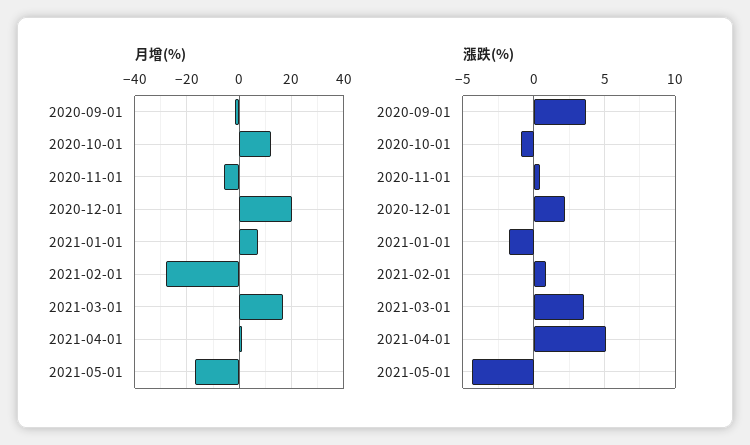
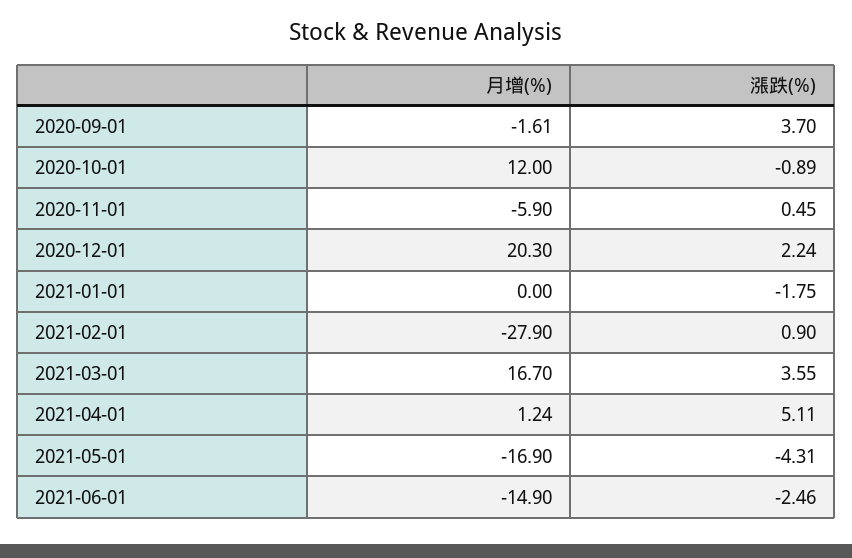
月增(%), 2021-01-01: 7.5 -> 0
月增(%), 2021-06-01: none -> -14.9
漲跌(%), 2021-06-01: none -> -2.46

